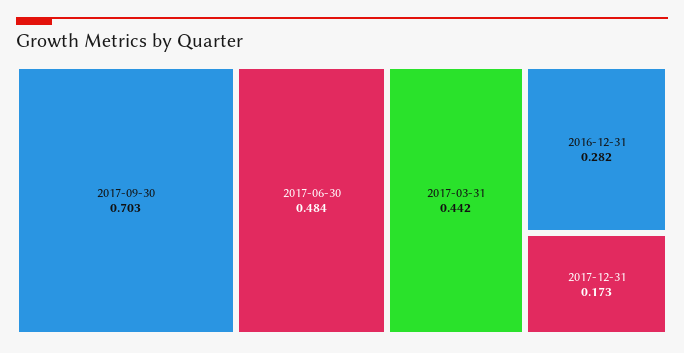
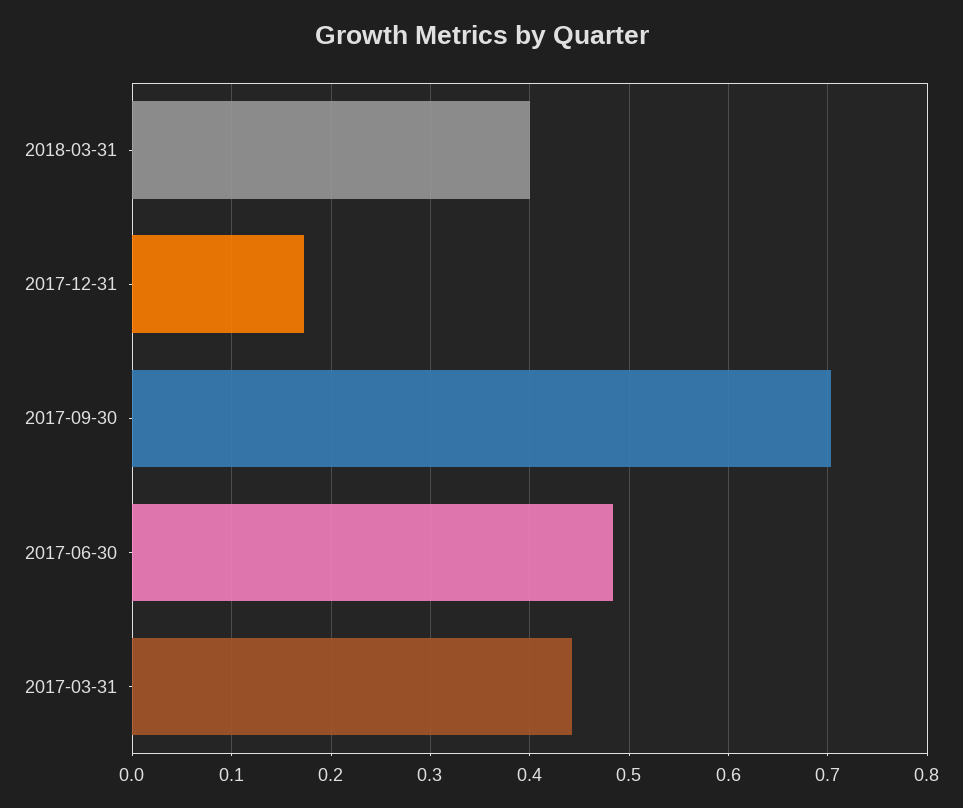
2016-12-31: 0.282 -> none
2018-03-31: none -> 0.4

